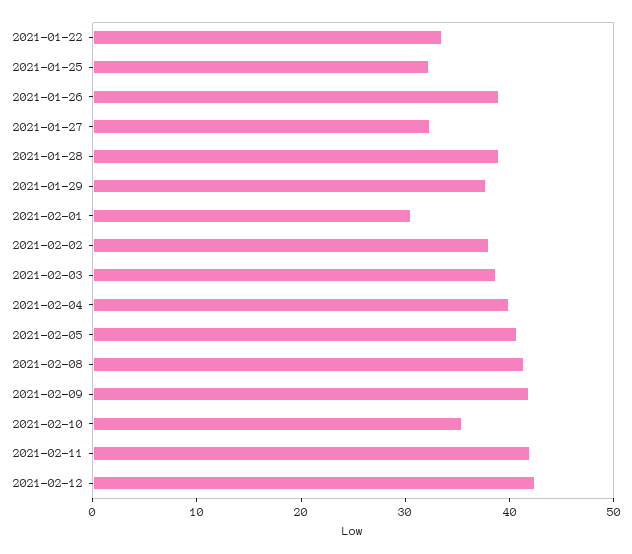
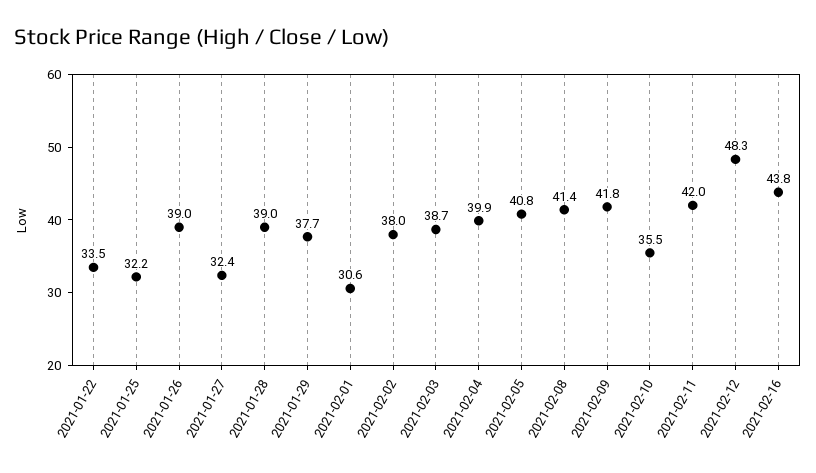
2021-02-12: 42 -> 48.3
2021-02-16: none -> 43.8

